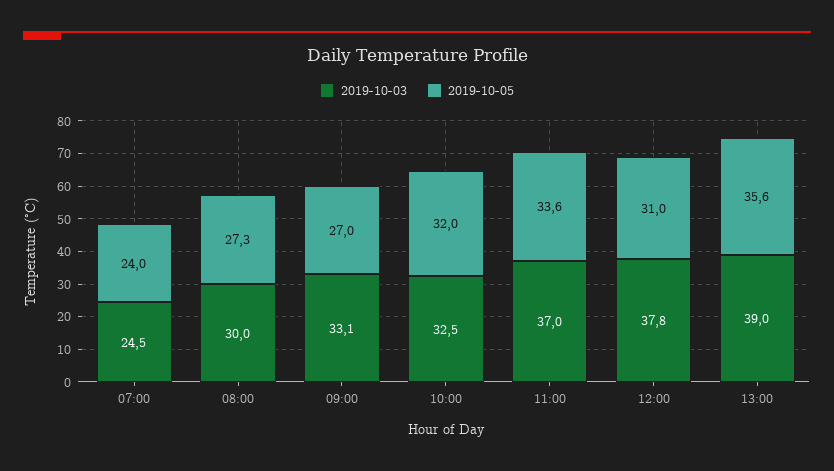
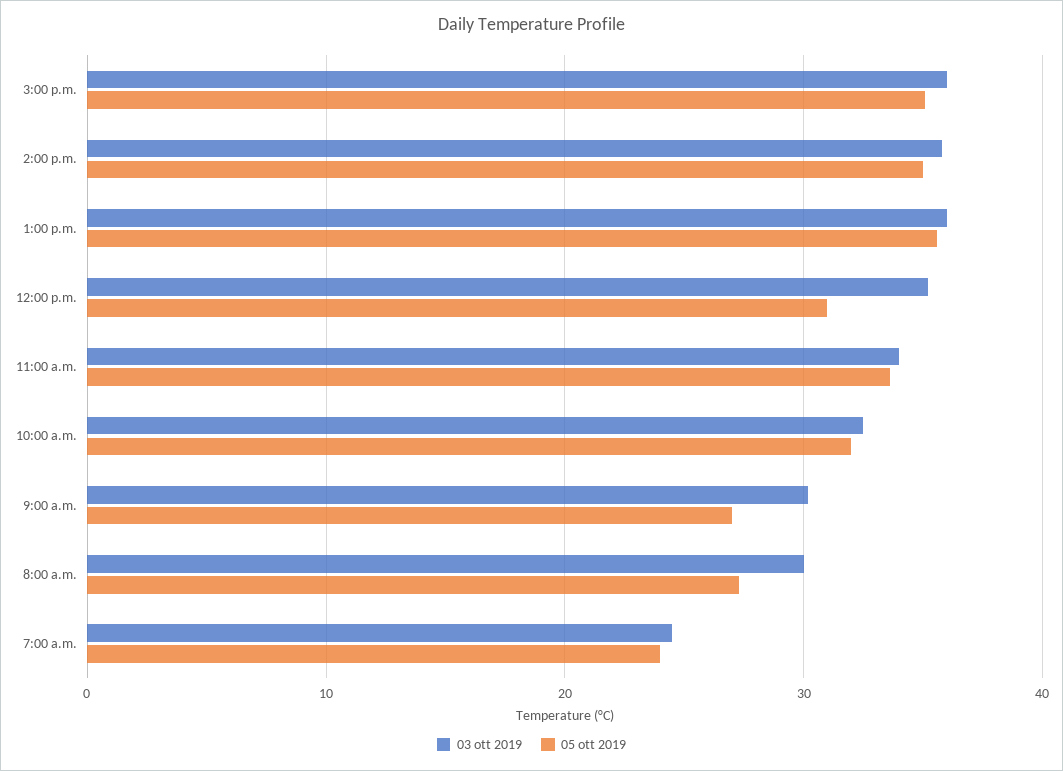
2019-10-03, 09:00: 33.1 -> 30
2019-10-03, 11:00: 37 -> 34
2019-10-03, 12:00: 37.8 -> 35
2019-10-03, 13:00: 39 -> 36
2019-10-03, 3:00 p.m.: none -> 36
2019-10-05, 3:00 p.m.: none -> 35
2019-10-03, 2:00 p.m.: none -> 36
2019-10-05, 2:00 p.m.: none -> 35

